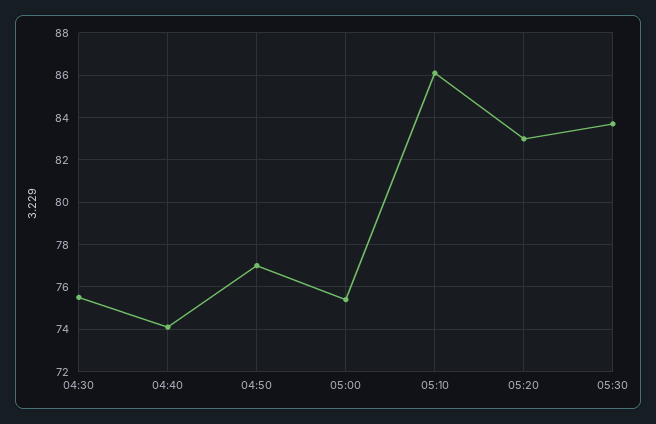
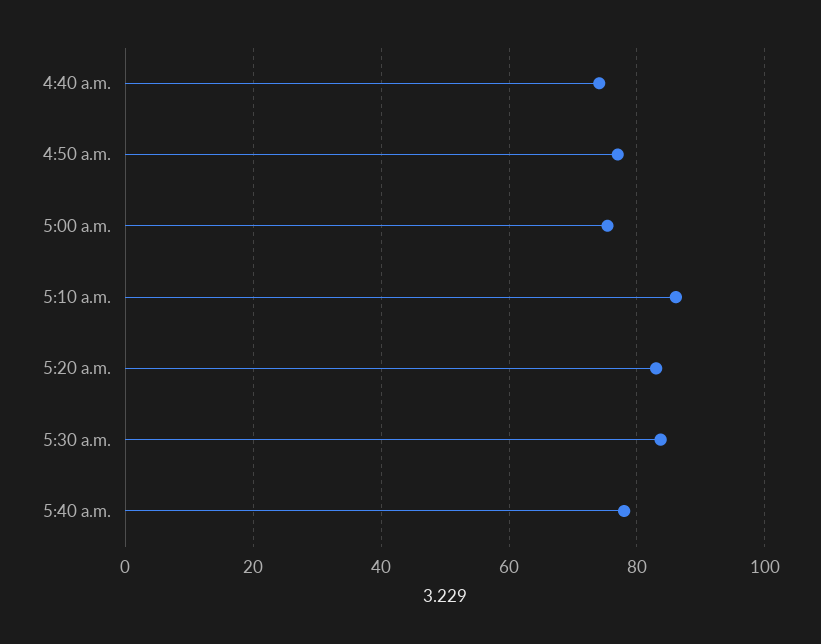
04:30: 75.5 -> none
5:40 a.m.: none -> 78

